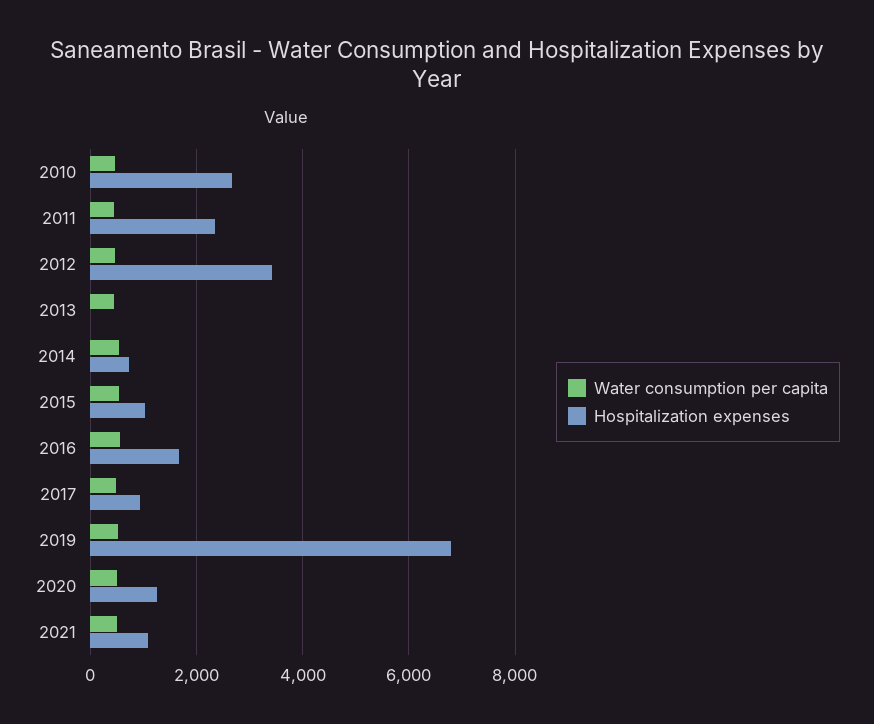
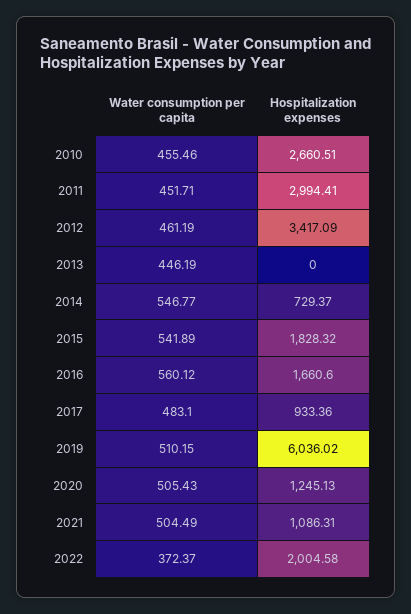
Hospitalization expenses, 2011: 2400 -> 2994.41
Hospitalization expenses, 2015: 1000 -> 1828.32
Hospitalization expenses, 2019: 6800 -> 6036.02
Water consumption per capita, 2022: none -> 372.37
Hospitalization expenses, 2022: none -> 2004.58

